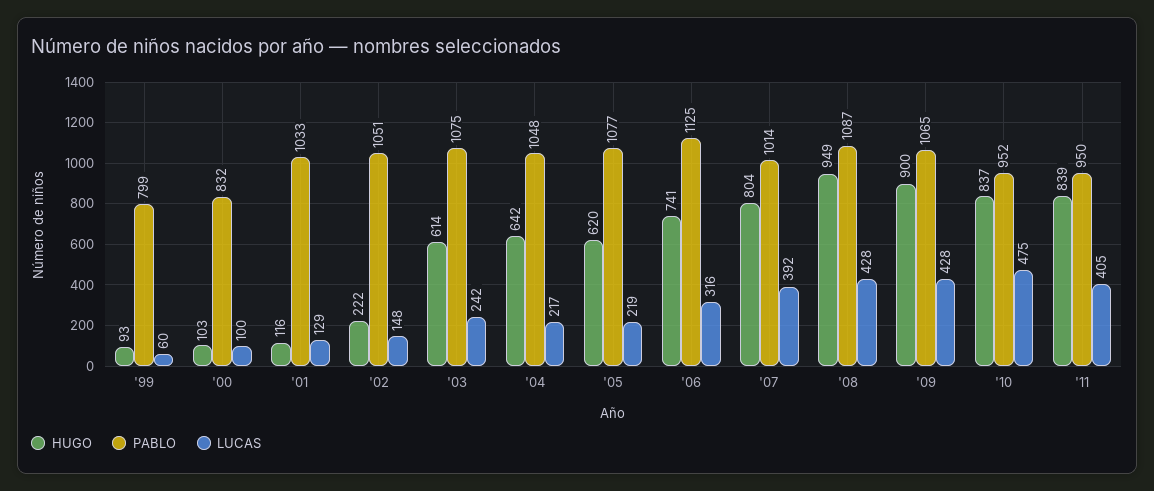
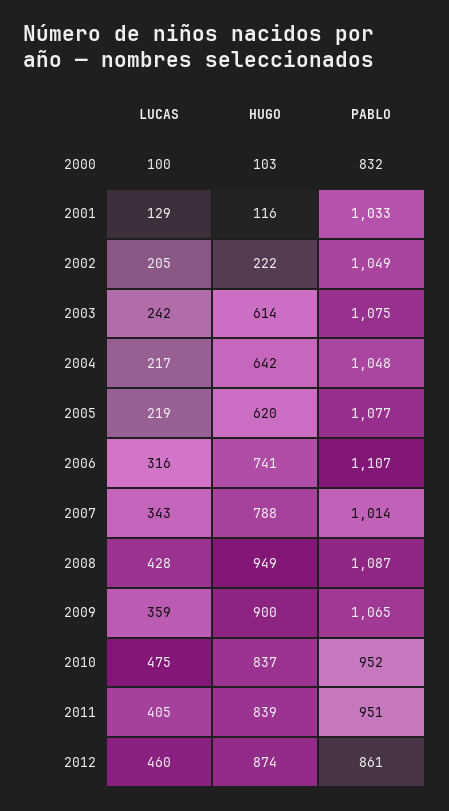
HUGO, '99: 93 -> none
PABLO, '99: 799 -> none
LUCAS, '99: 60 -> none
PABLO, '02: 1051 -> 1049
LUCAS, '02: 148 -> 205
PABLO, '06: 1125 -> 1107
HUGO, '07: 804 -> 788
LUCAS, '07: 392 -> 343
LUCAS, '09: 428 -> 359
PABLO, '11: 950 -> 951
LUCAS, 2012: none -> 460
HUGO, 2012: none -> 874
PABLO, 2012: none -> 861

